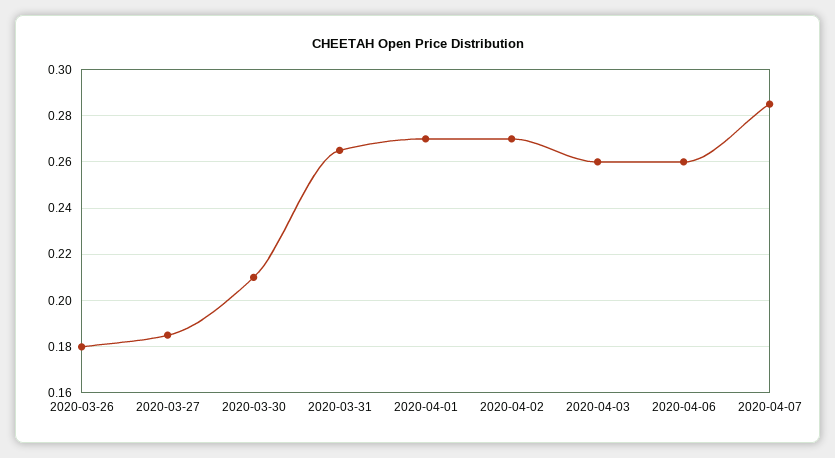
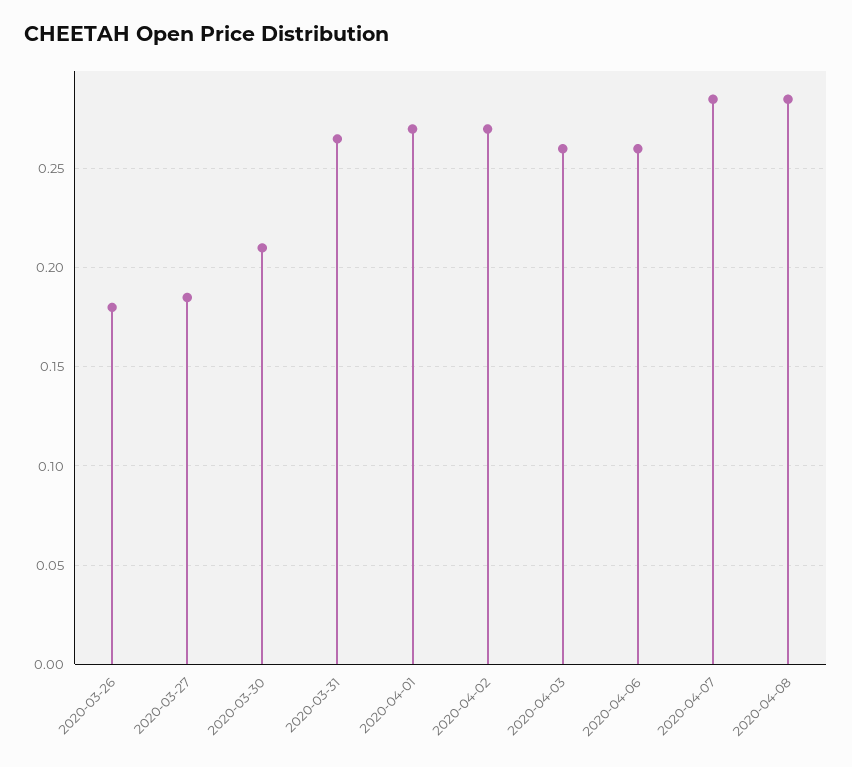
2020-04-08: none -> 0.285

